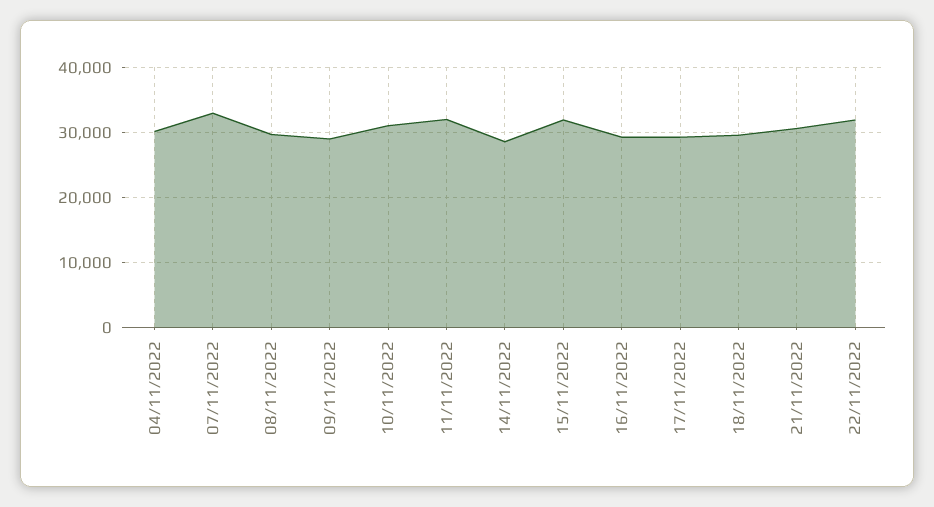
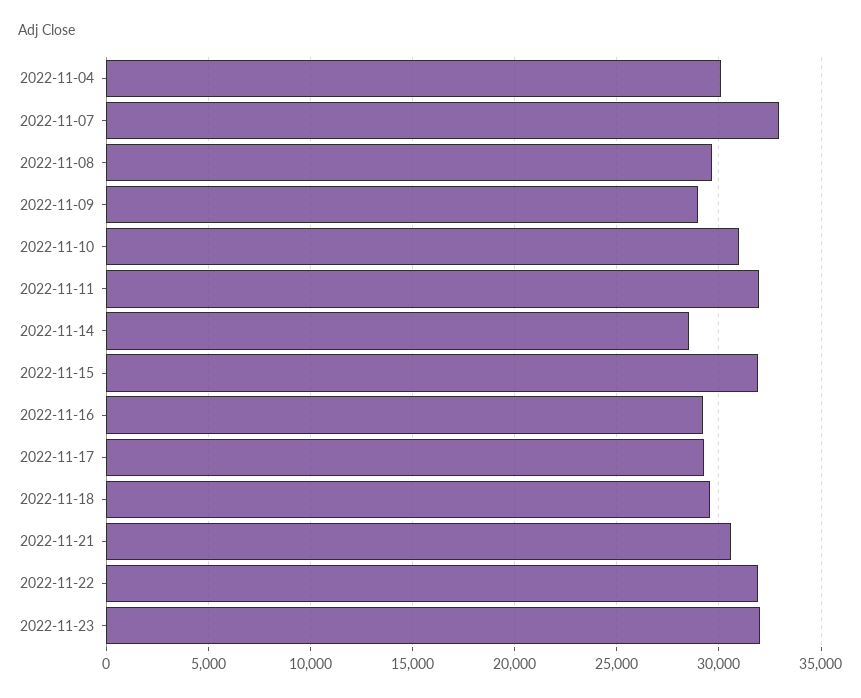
2022-11-23: none -> 32000

